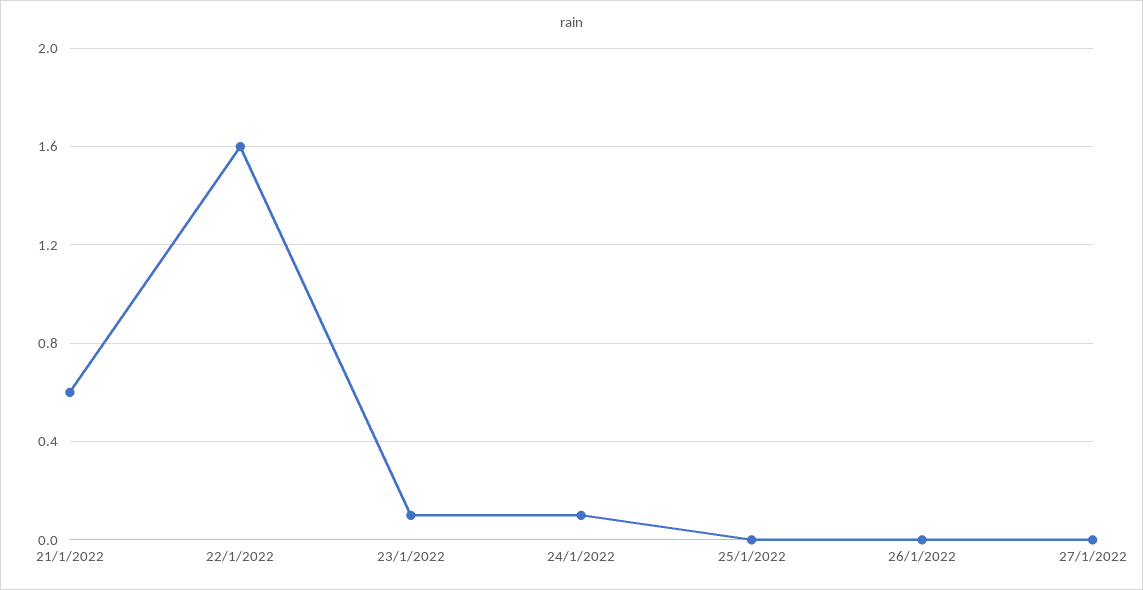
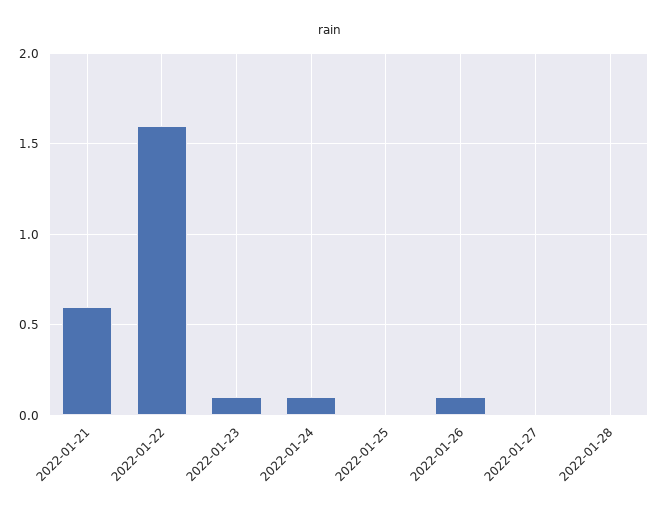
26/1/2022: 0 -> 0.1
2022-01-28: none -> 0

